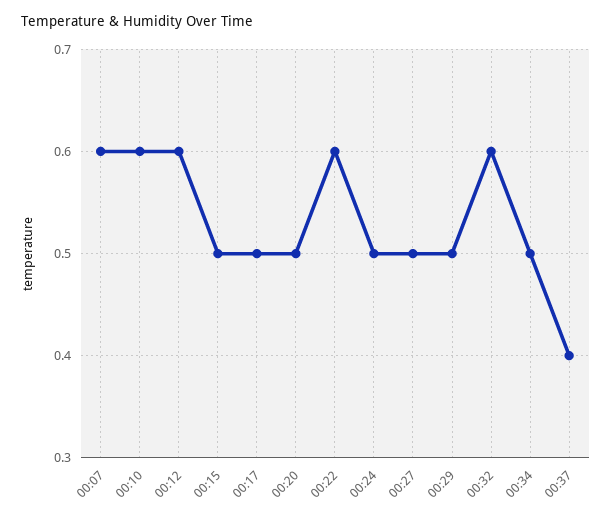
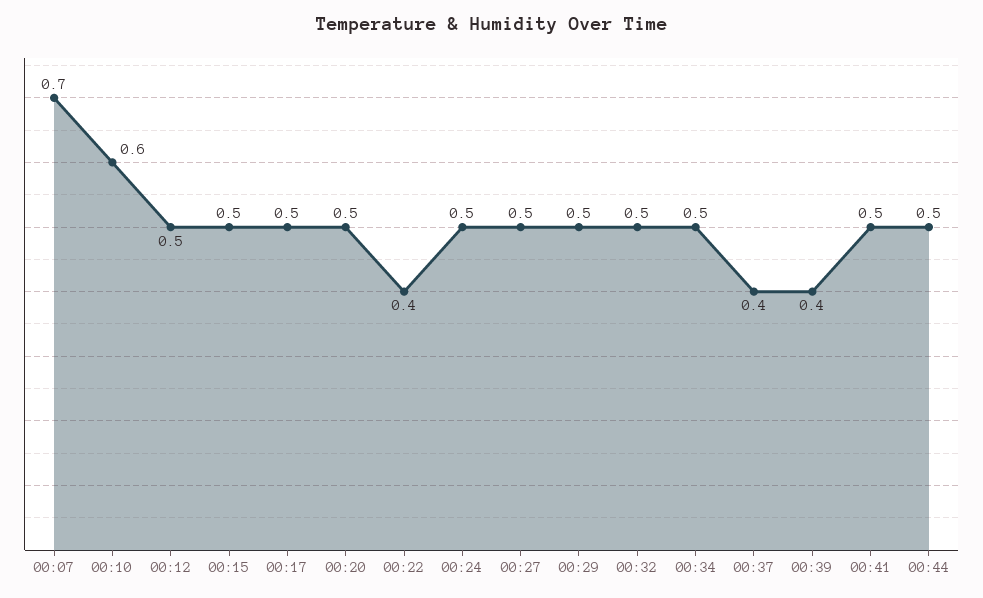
00:07: 0.6 -> 0.7
00:12: 0.6 -> 0.5
00:22: 0.6 -> 0.4
00:32: 0.6 -> 0.5
00:39: none -> 0.4
00:41: none -> 0.5
00:44: none -> 0.5

